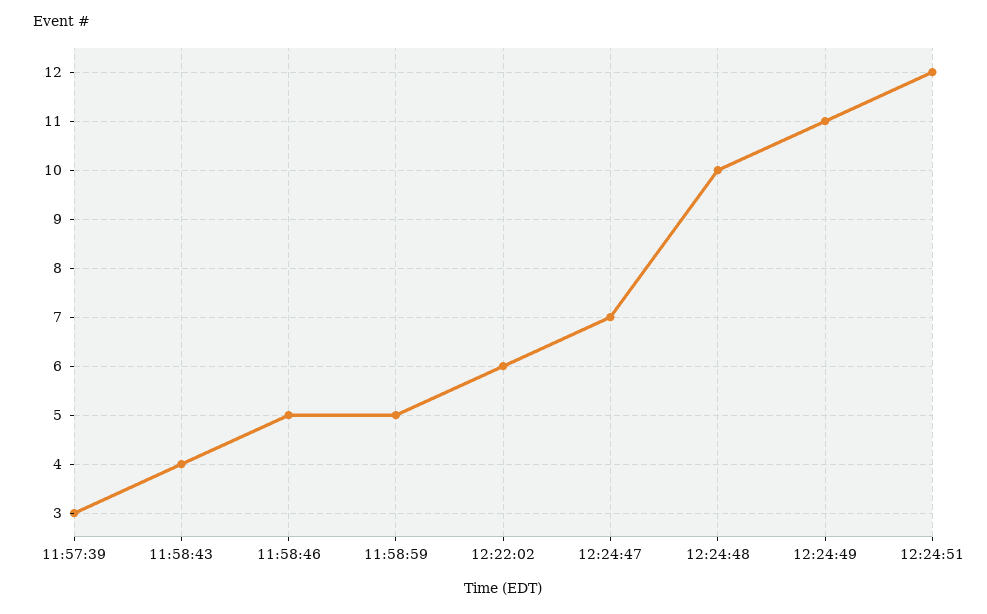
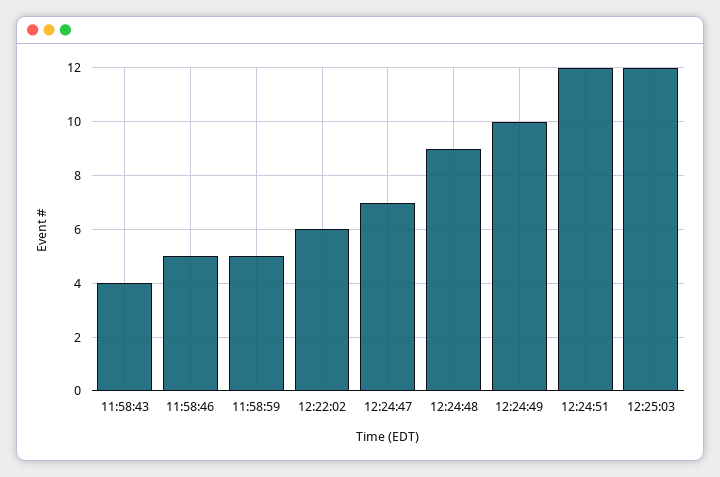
11:57:39: 3 -> none
12:24:48: 10 -> 9
12:24:49: 11 -> 10
12:25:03: none -> 12

